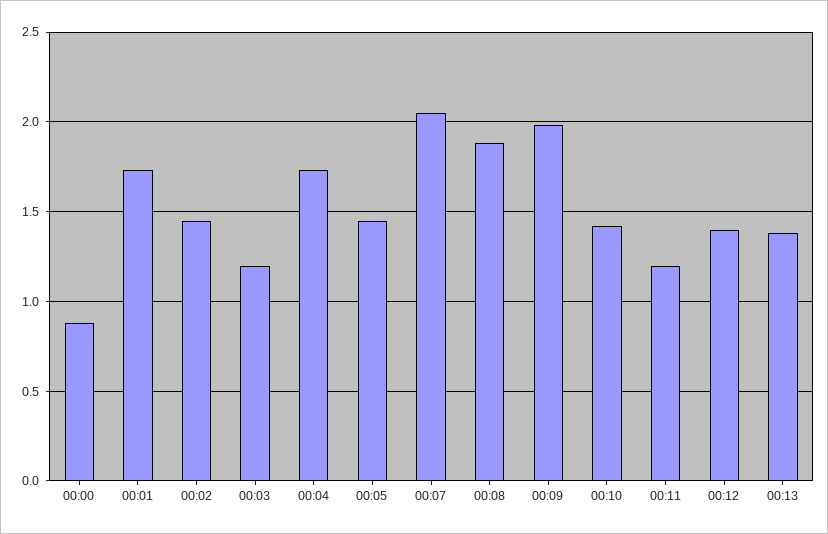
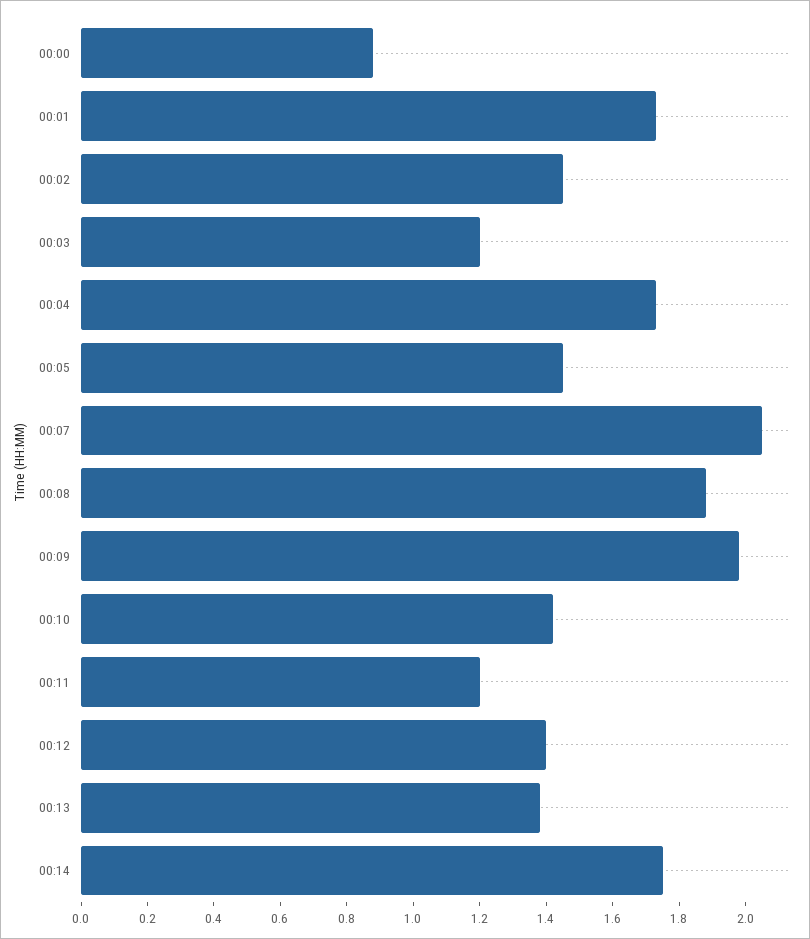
00:14: none -> 1.75

